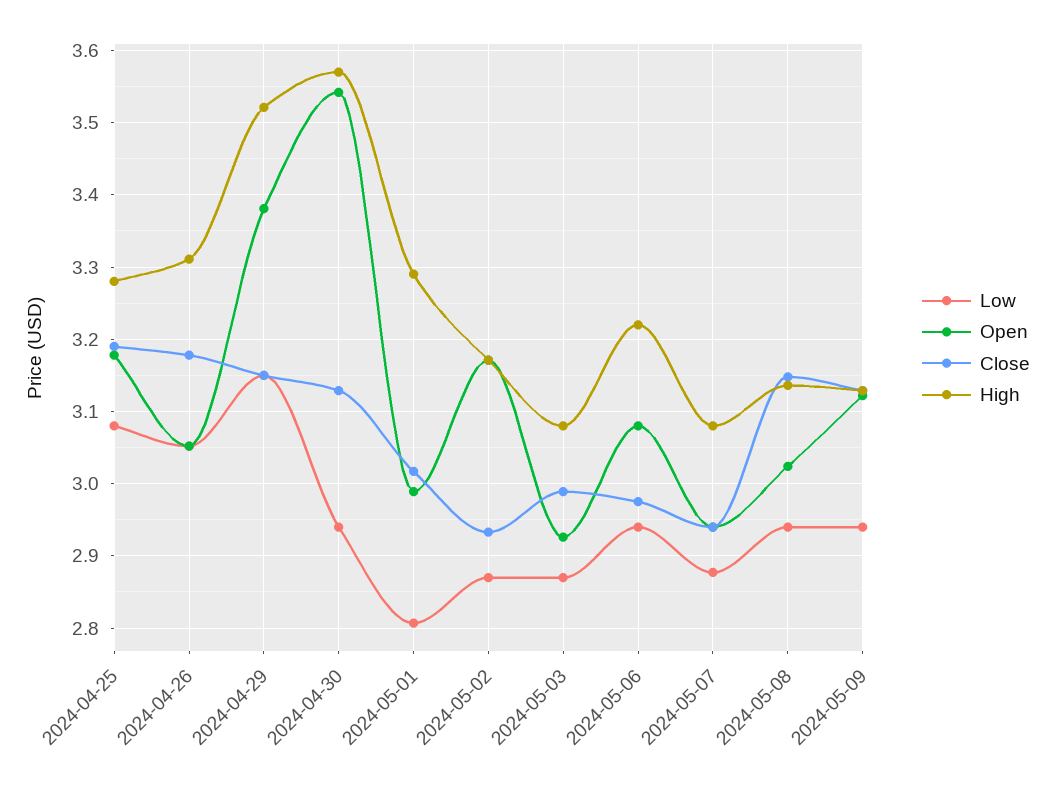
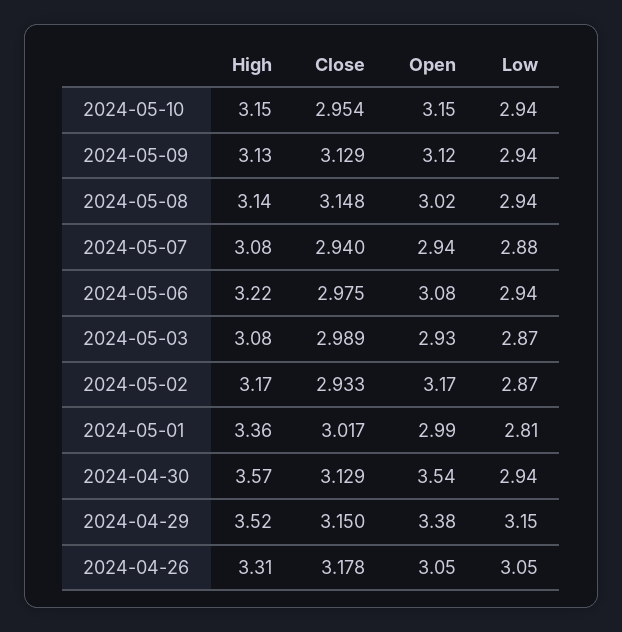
Low, 2024-04-25: 3.08 -> none
Open, 2024-04-25: 3.18 -> none
Close, 2024-04-25: 3.19 -> none
High, 2024-04-25: 3.28 -> none
High, 2024-05-01: 3.29 -> 3.36
High, 2024-05-10: none -> 3.15
Close, 2024-05-10: none -> 2.954
Open, 2024-05-10: none -> 3.15
Low, 2024-05-10: none -> 2.94

